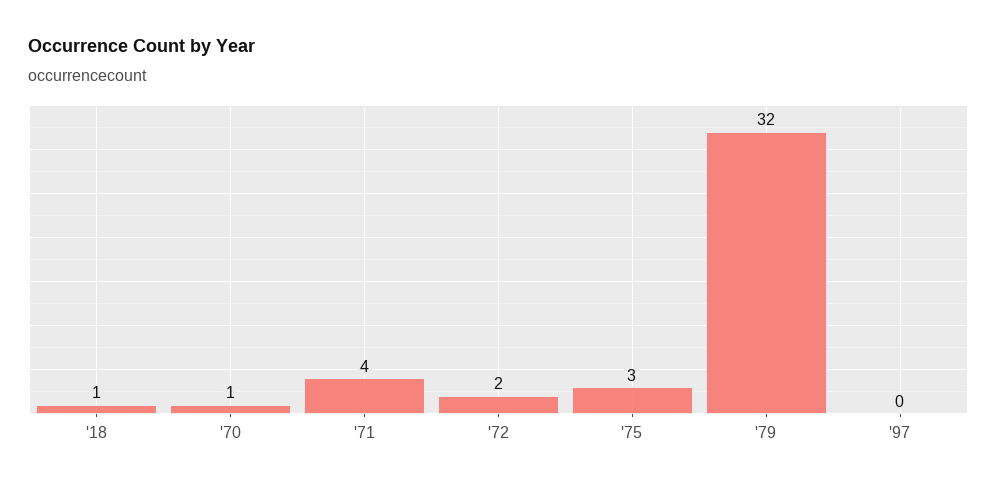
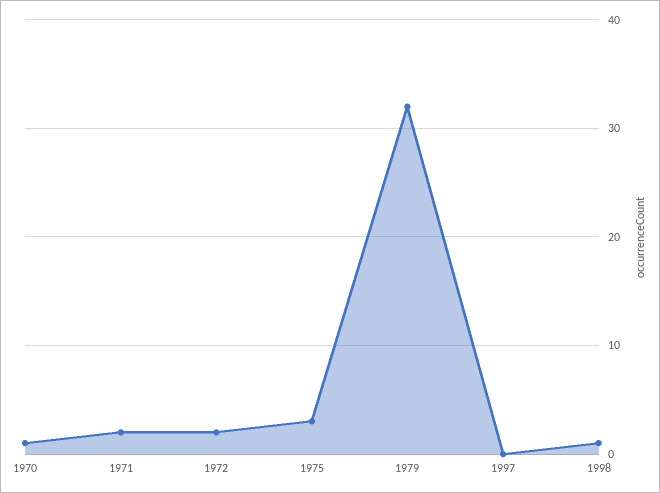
'18: 1 -> none
'71: 4 -> 2
1998: none -> 1

